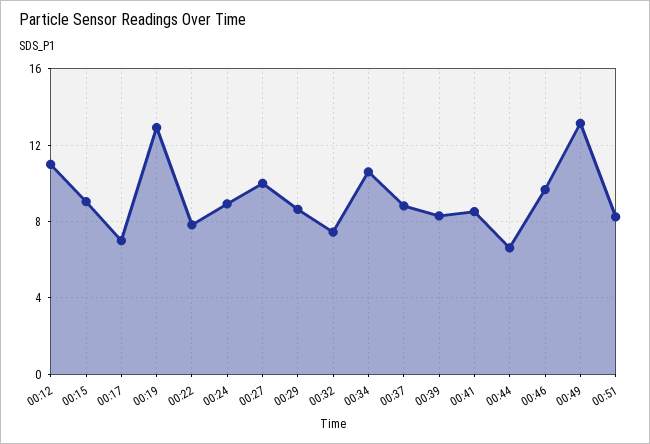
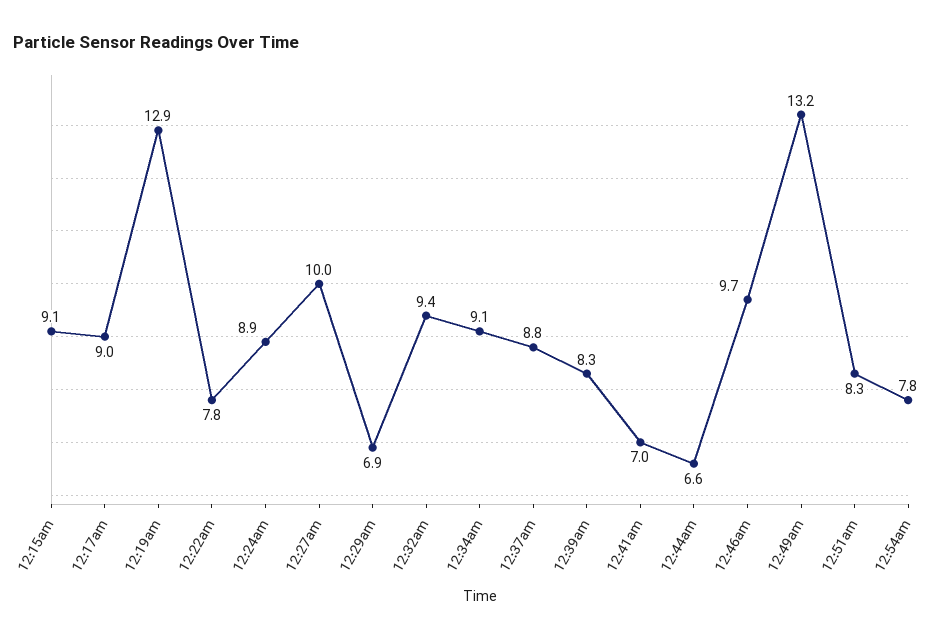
00:12: 11 -> none
00:17: 7 -> 9
00:29: 8.5 -> 6.9
00:32: 7.5 -> 9.4
00:34: 10.5 -> 9.1
00:41: 8.5 -> 7
12:54am: none -> 7.8

